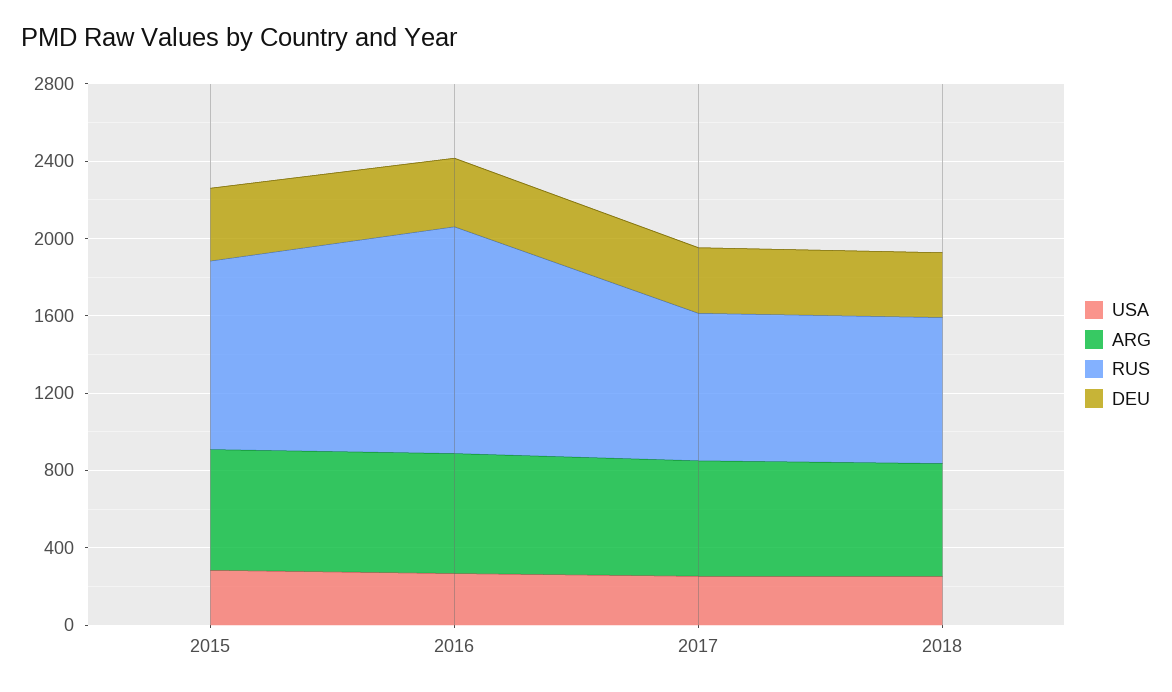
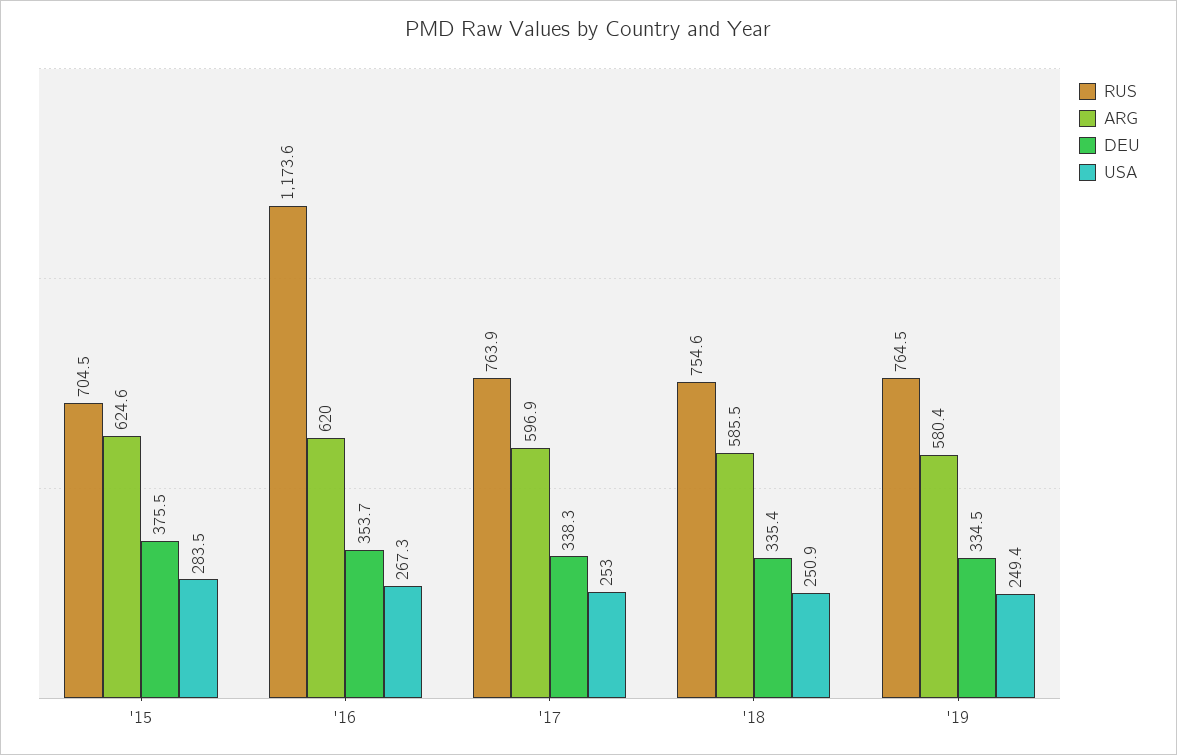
RUS, 2015: 1000 -> 704.5
RUS, '19: none -> 764.5
ARG, '19: none -> 580.4
DEU, '19: none -> 334.5
USA, '19: none -> 249.4

